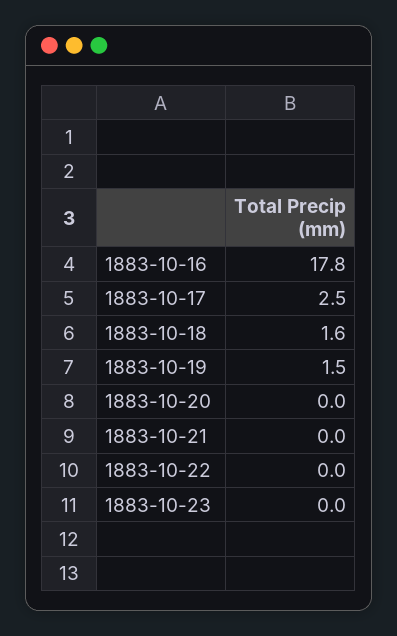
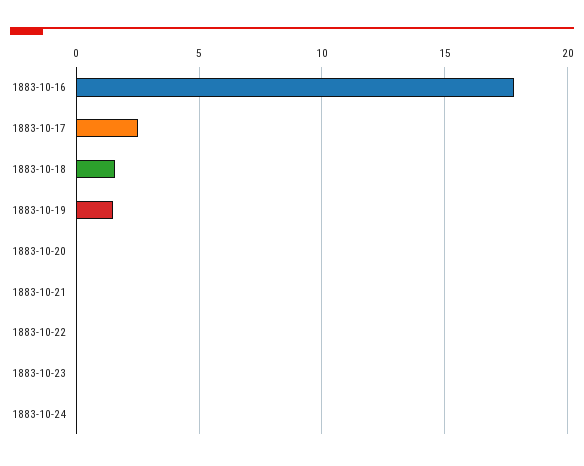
1883-10-24: none -> 0

